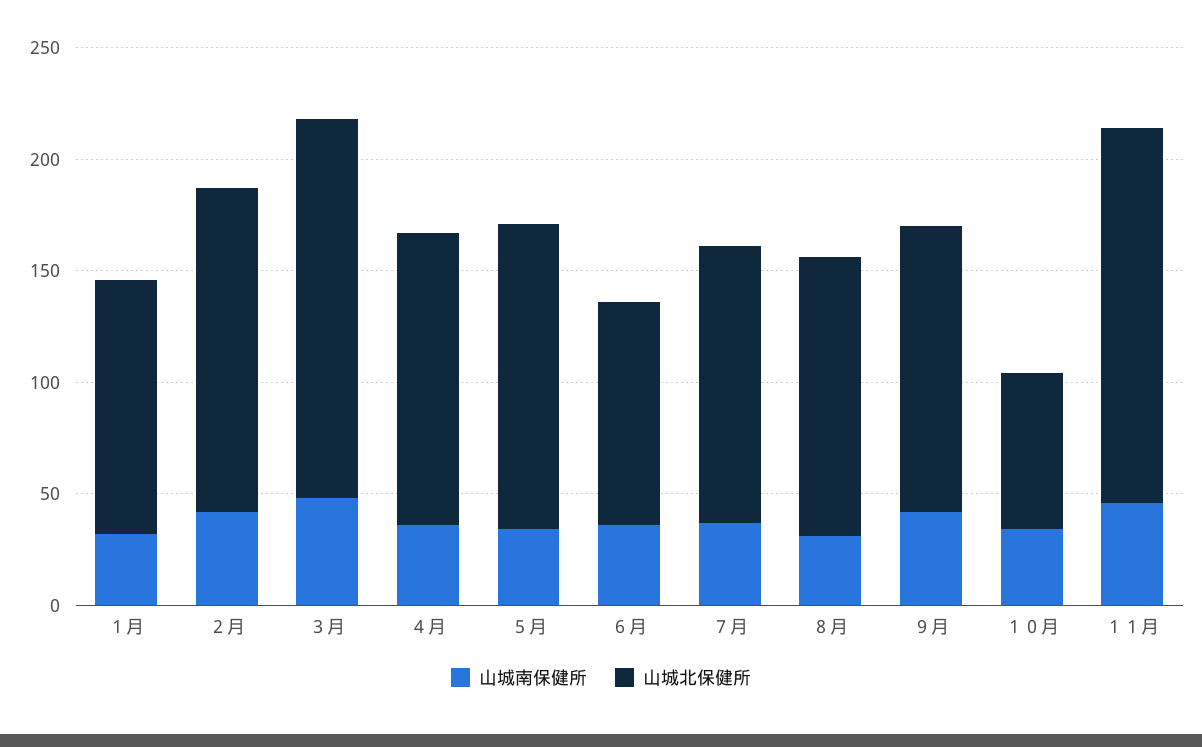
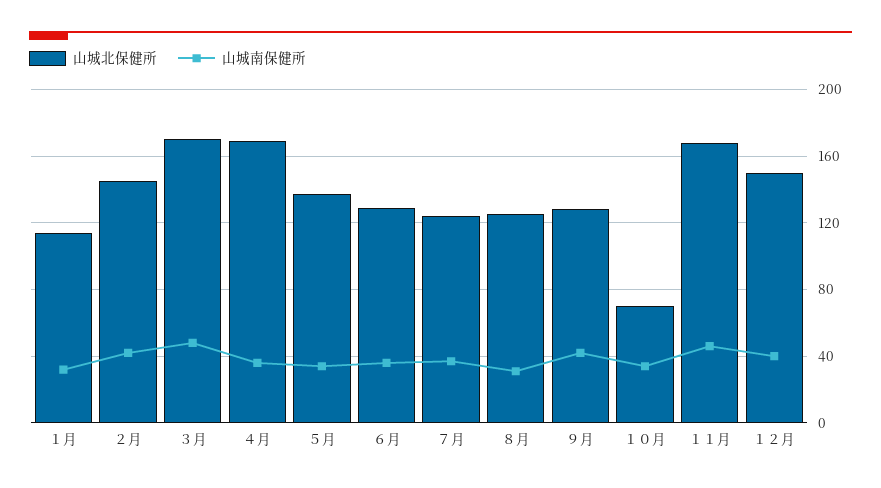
山城北保健所, ４月: 130 -> 170
山城北保健所, ６月: 100 -> 130
山城北保健所, １２月: none -> 150
山城南保健所, １２月: none -> 40

